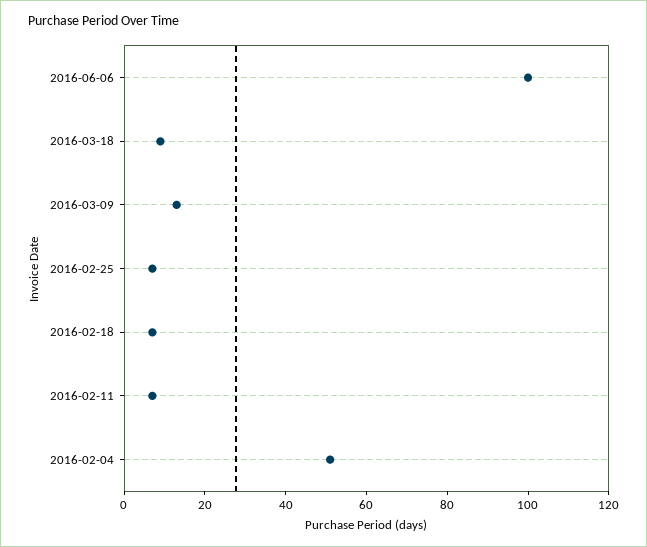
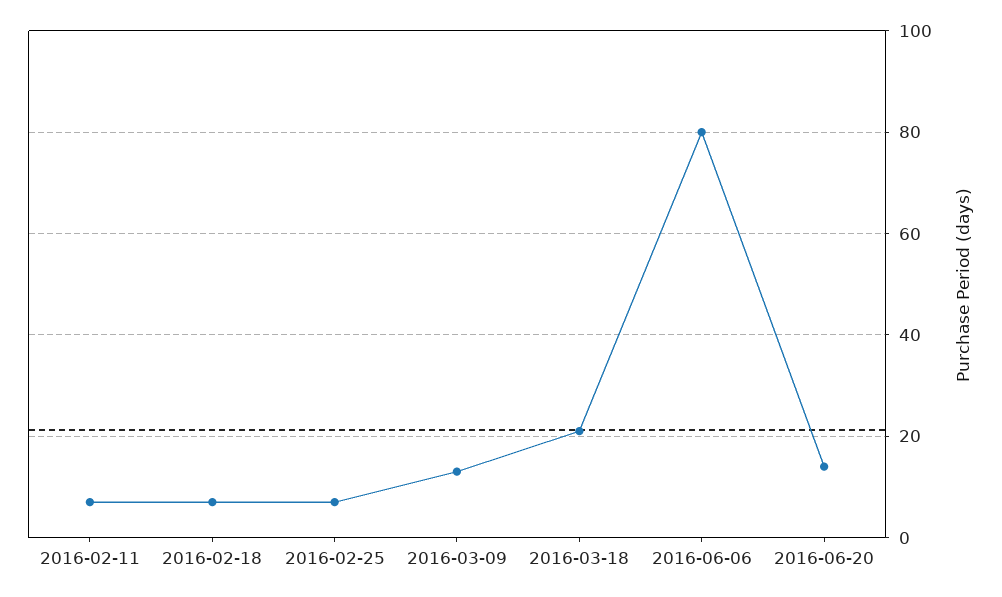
2016-06-06: 100 -> 80
2016-03-18: 10 -> 20
2016-02-04: 50 -> none
2016-06-20: none -> 15

